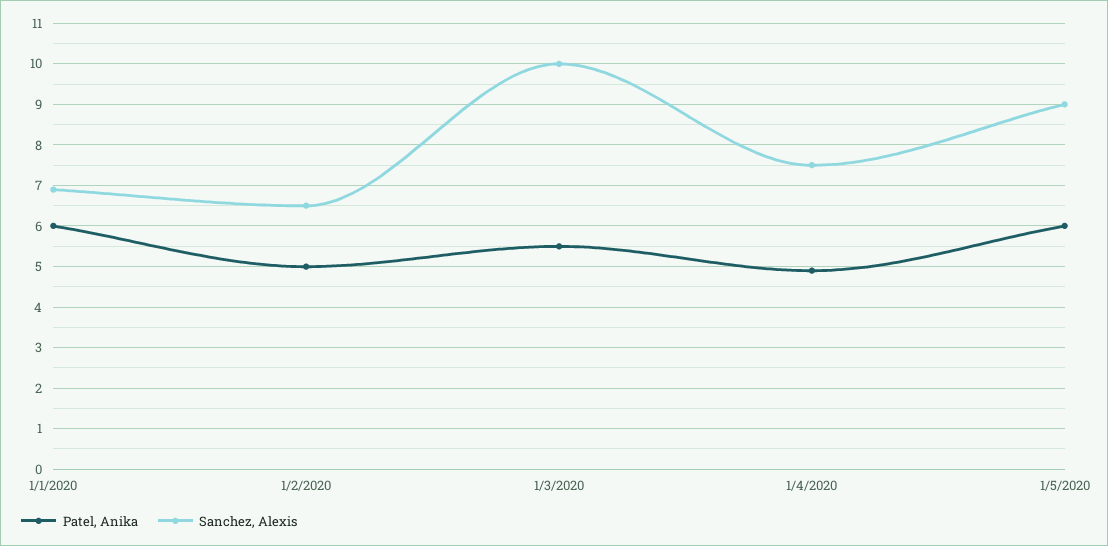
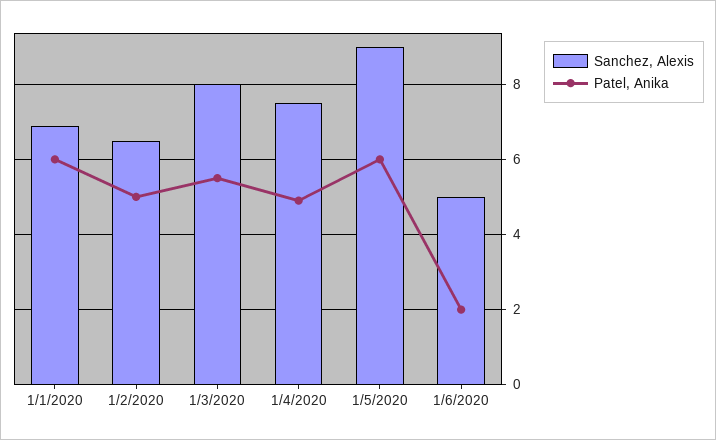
Sanchez, Alexis, 1/3/2020: 10 -> 8
Sanchez, Alexis, 1/6/2020: none -> 5
Patel, Anika, 1/6/2020: none -> 2

